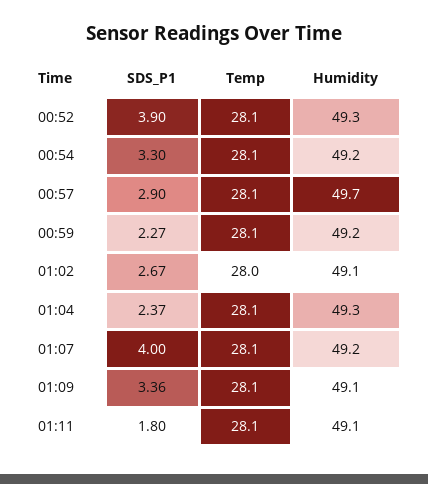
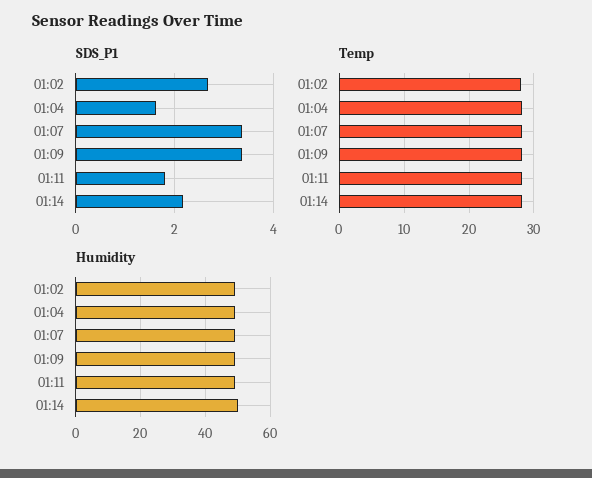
SDS_P1, 00:52: 3.9 -> none
Temp, 00:52: 28.1 -> none
Humidity, 00:52: 49.3 -> none
SDS_P1, 00:54: 3.3 -> none
Temp, 00:54: 28.1 -> none
Humidity, 00:54: 49.2 -> none
SDS_P1, 00:57: 2.9 -> none
Temp, 00:57: 28.1 -> none
Humidity, 00:57: 49.7 -> none
SDS_P1, 00:59: 2.27 -> none
Temp, 00:59: 28.1 -> none
Humidity, 00:59: 49.2 -> none
SDS_P1, 01:04: 2.37 -> 1.6
SDS_P1, 01:07: 4 -> 3.4
SDS_P1, 01:14: none -> 2.2
Temp, 01:14: none -> 28
Humidity, 01:14: none -> 50

